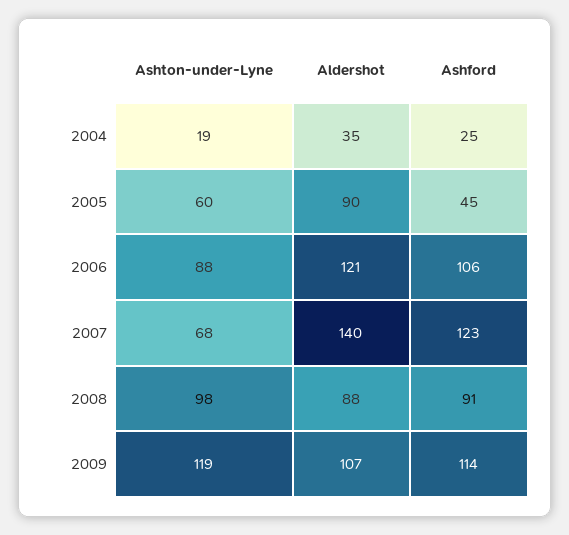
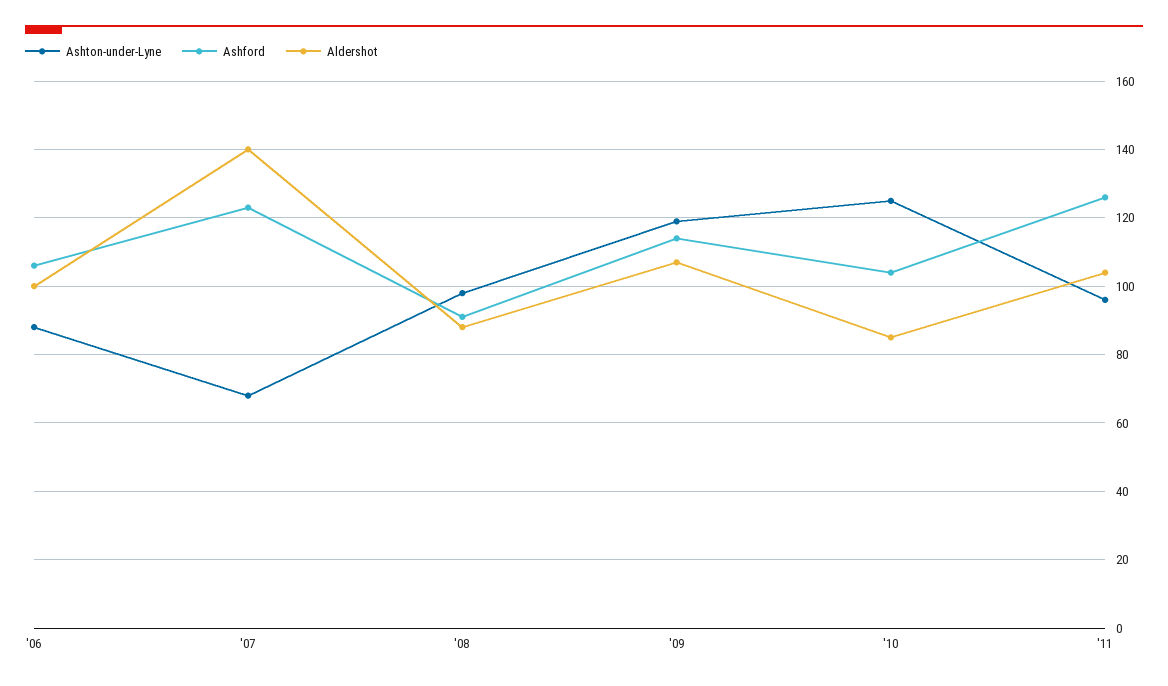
Ashton-under-Lyne, 2004: 19 -> none
Aldershot, 2004: 35 -> none
Ashford, 2004: 25 -> none
Ashton-under-Lyne, 2005: 60 -> none
Aldershot, 2005: 90 -> none
Ashford, 2005: 45 -> none
Aldershot, 2006: 121 -> 100
Ashton-under-Lyne, '10: none -> 125
Ashford, '10: none -> 105
Aldershot, '10: none -> 85
Ashton-under-Lyne, '11: none -> 95
Ashford, '11: none -> 125
Aldershot, '11: none -> 105

